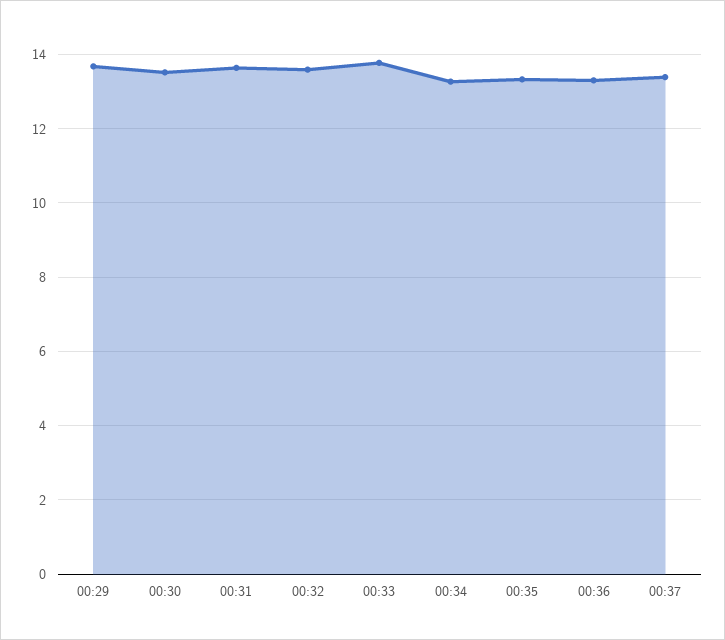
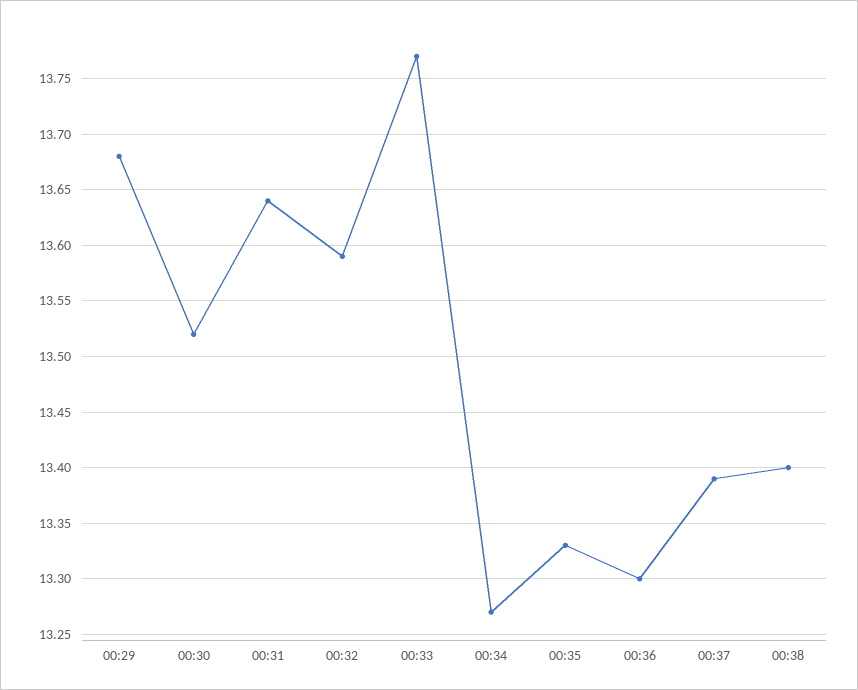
00:38: none -> 13.4

